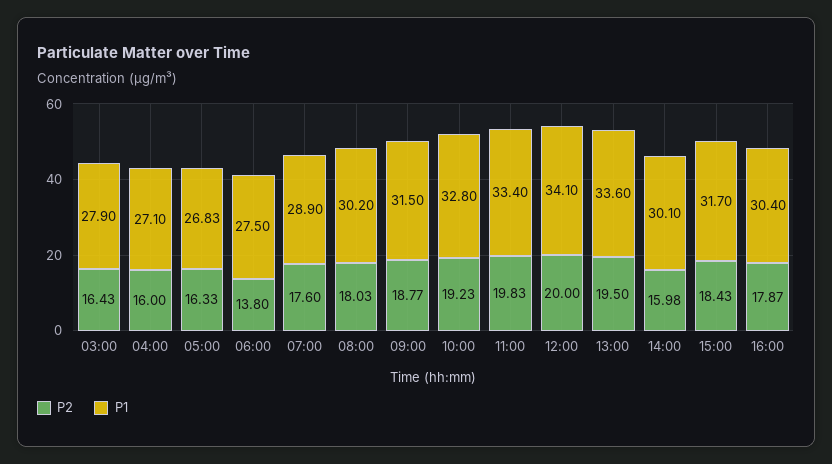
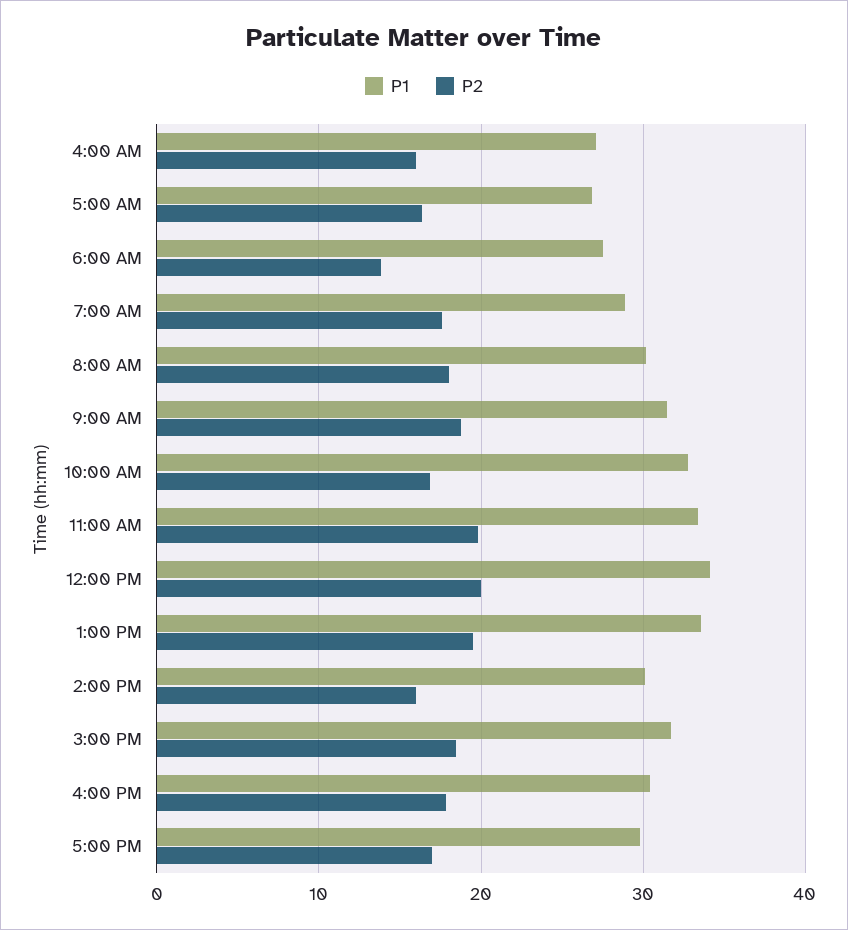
P2, 03:00: 16.43 -> none
P1, 03:00: 27.9 -> none
P2, 10:00: 19.23 -> 17
P1, 5:00 PM: none -> 30
P2, 5:00 PM: none -> 17

